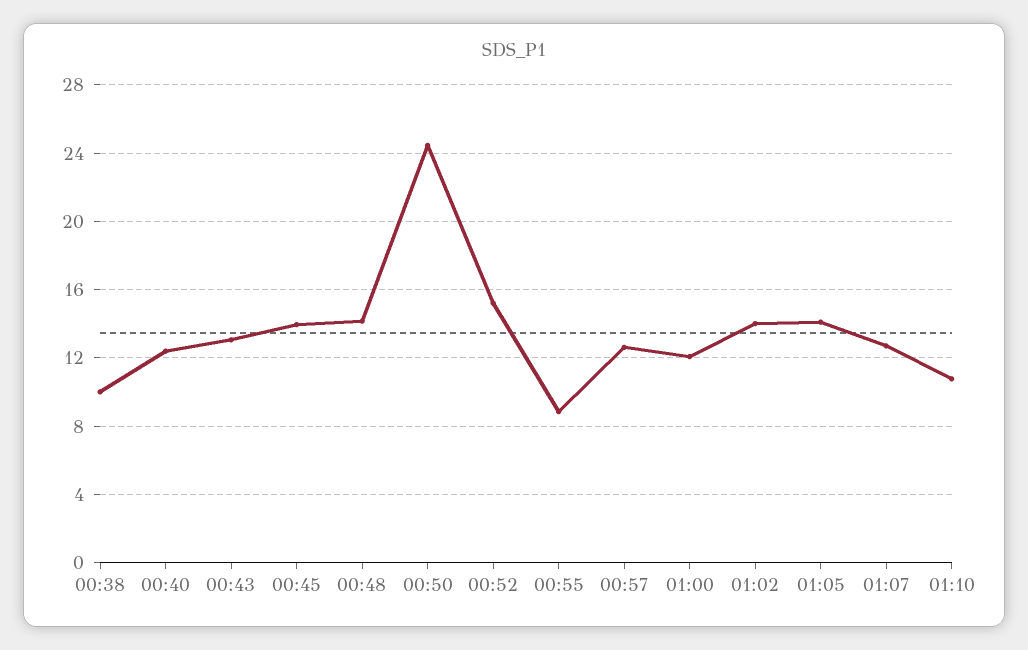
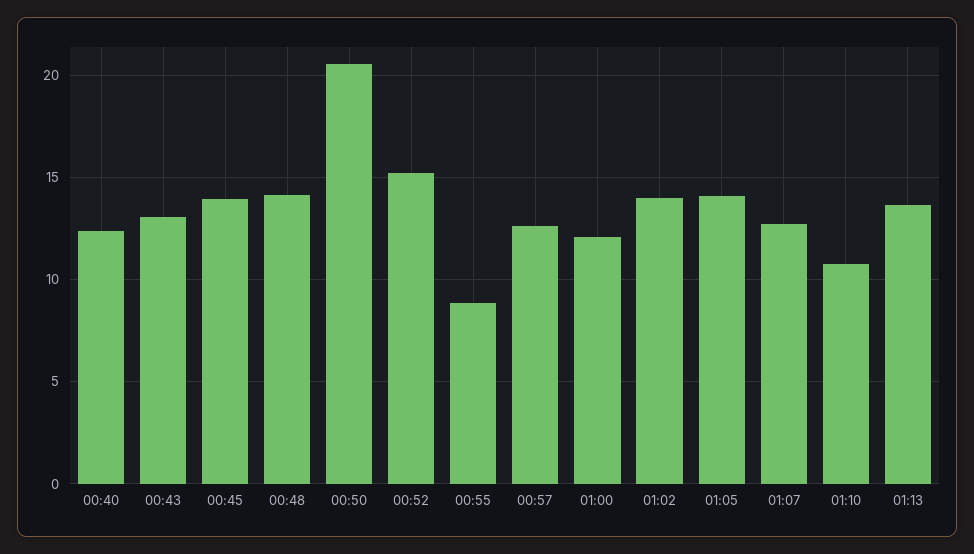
00:38: 10 -> none
00:50: 24.5 -> 20.5
01:13: none -> 13.5

